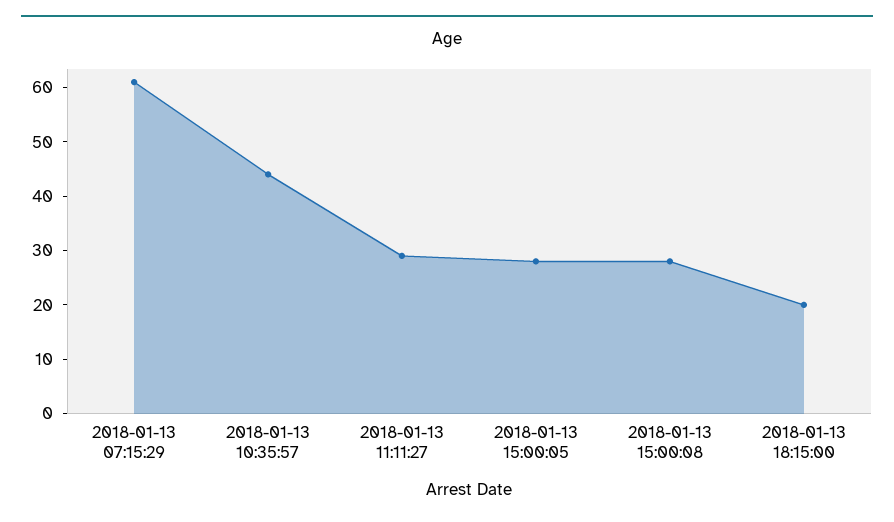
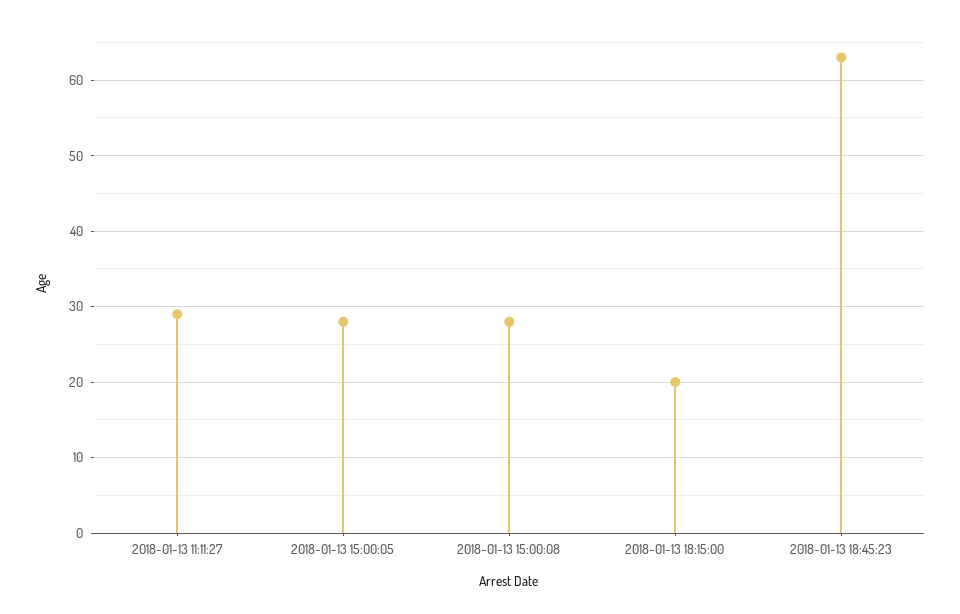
2018-01-13 07:15:29: 60 -> none
2018-01-13 10:35:57: 45 -> none
2018-01-13 18:45:23: none -> 63

